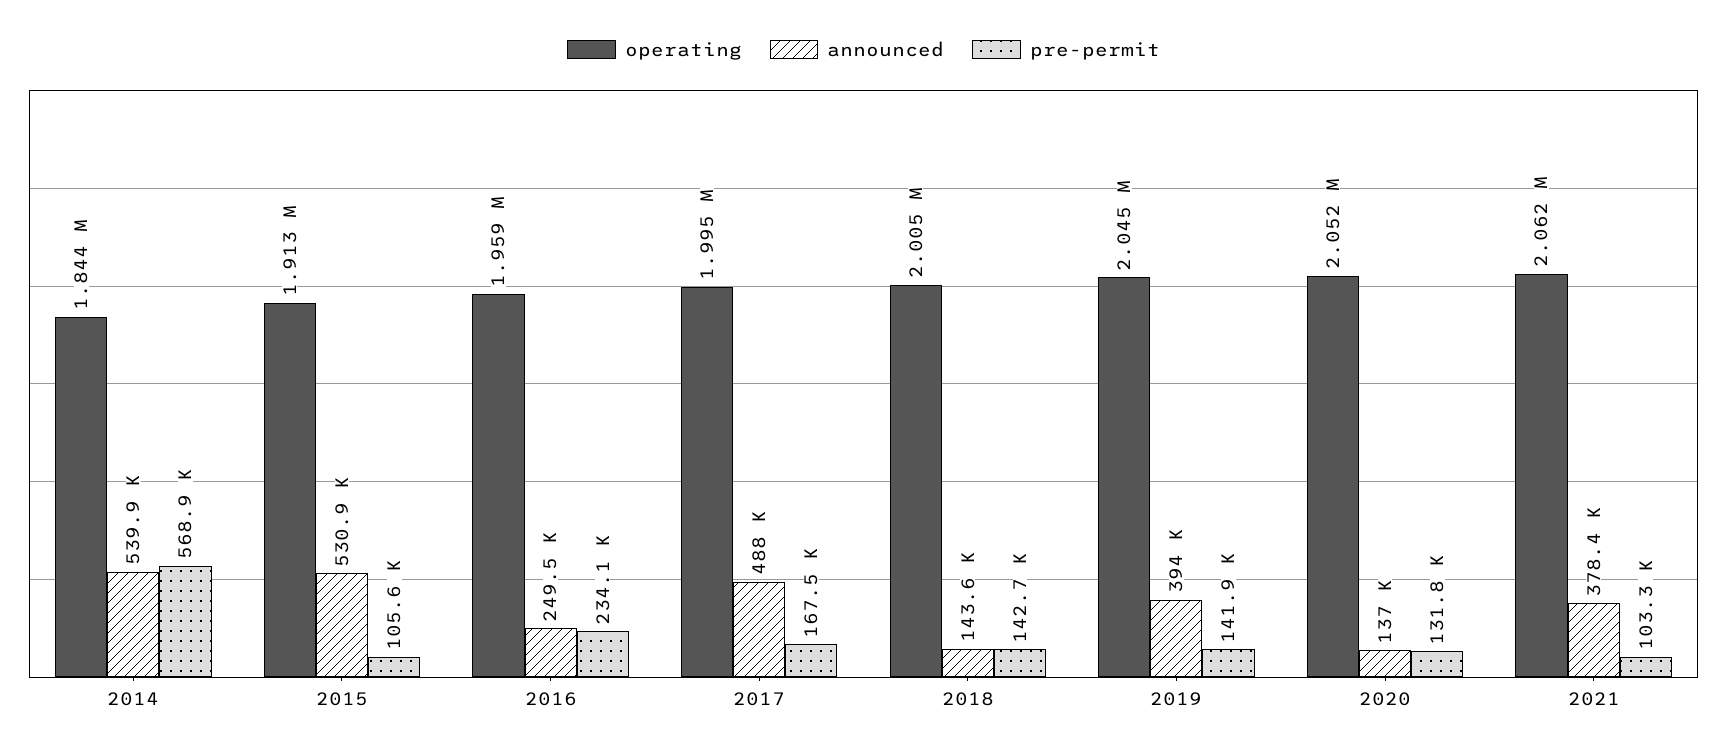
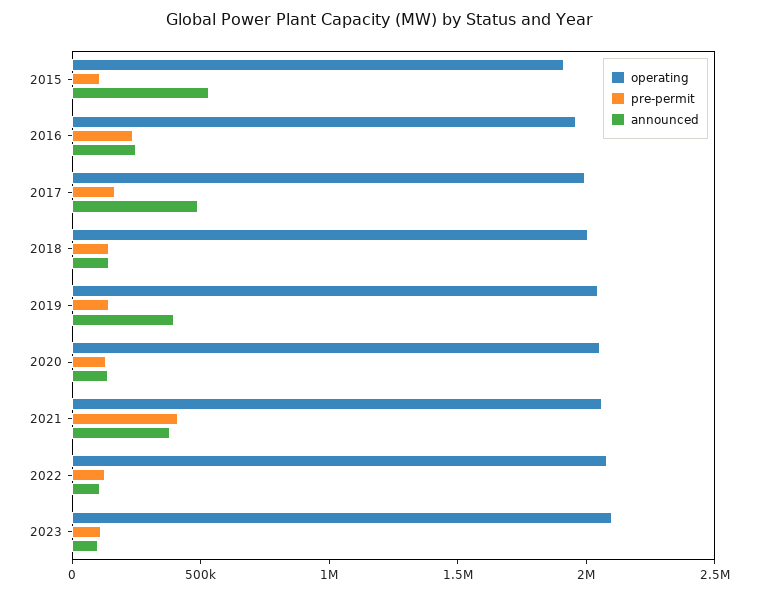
operating, 2014: 1844000 -> none
announced, 2014: 539900 -> none
pre-permit, 2014: 568900 -> none
pre-permit, 2021: 103300 -> 400000
operating, 2022: none -> 2100000
pre-permit, 2022: none -> 100000
announced, 2022: none -> 100000
operating, 2023: none -> 2100000
pre-permit, 2023: none -> 100000
announced, 2023: none -> 100000

